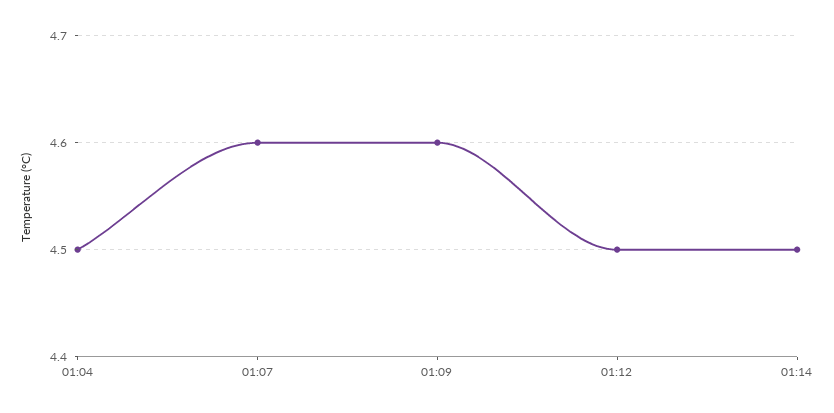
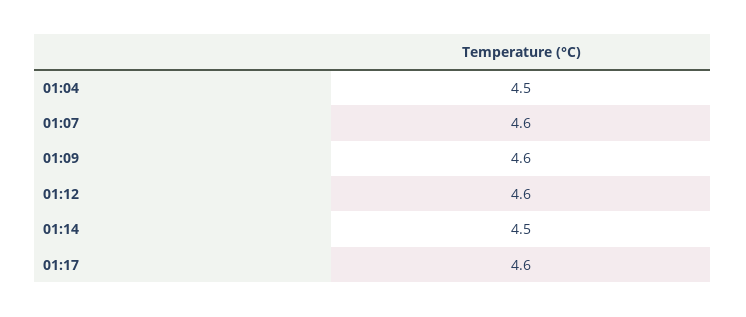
01:12: 4.5 -> 4.6
01:17: none -> 4.6

